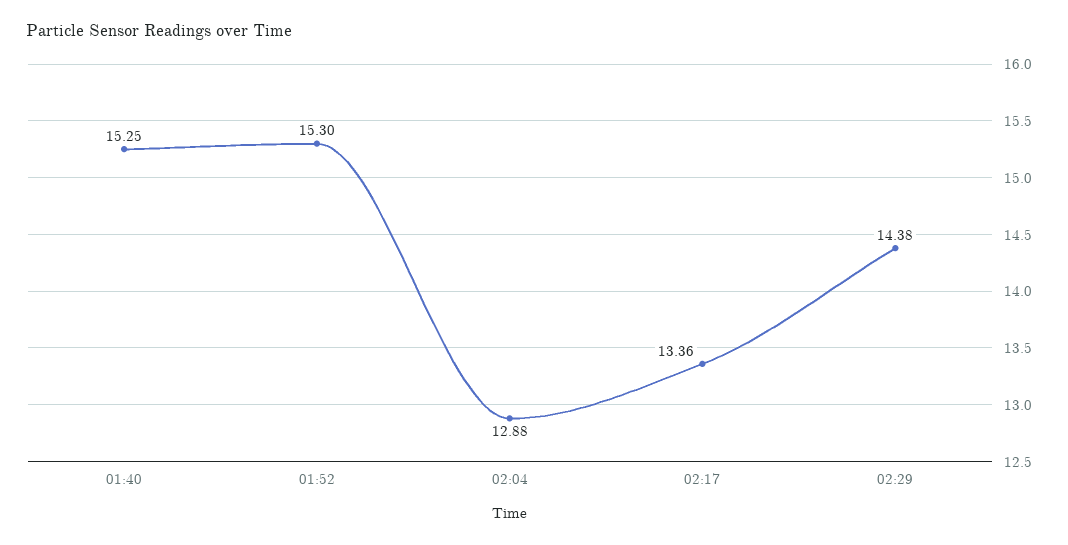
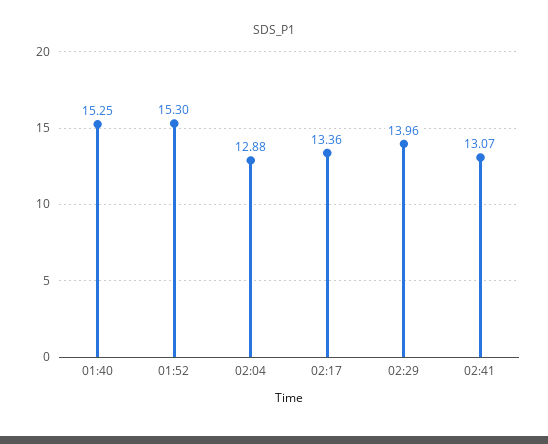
02:29: 14.38 -> 13.96
02:41: none -> 13.07

